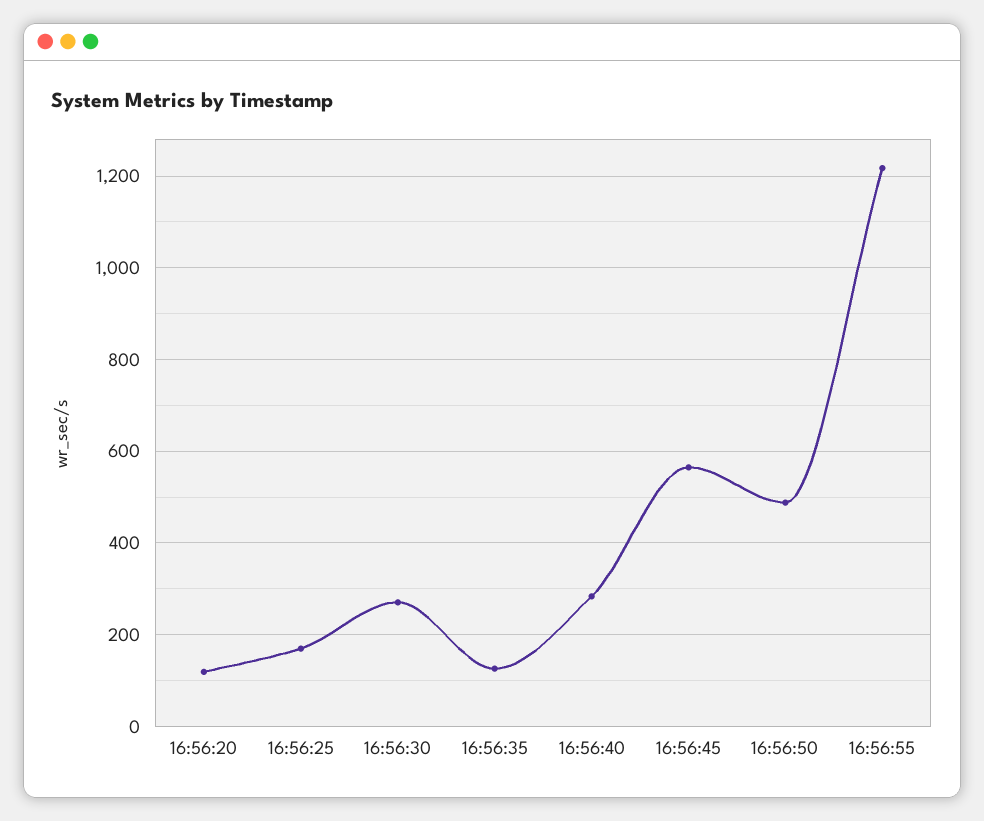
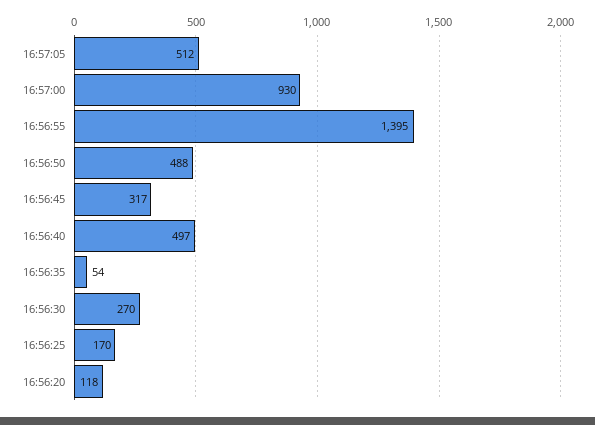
16:56:35: 120 -> 54
16:56:40: 280 -> 497
16:56:45: 560 -> 317
16:56:55: 1220 -> 1395
16:57:05: none -> 512
16:57:00: none -> 930

